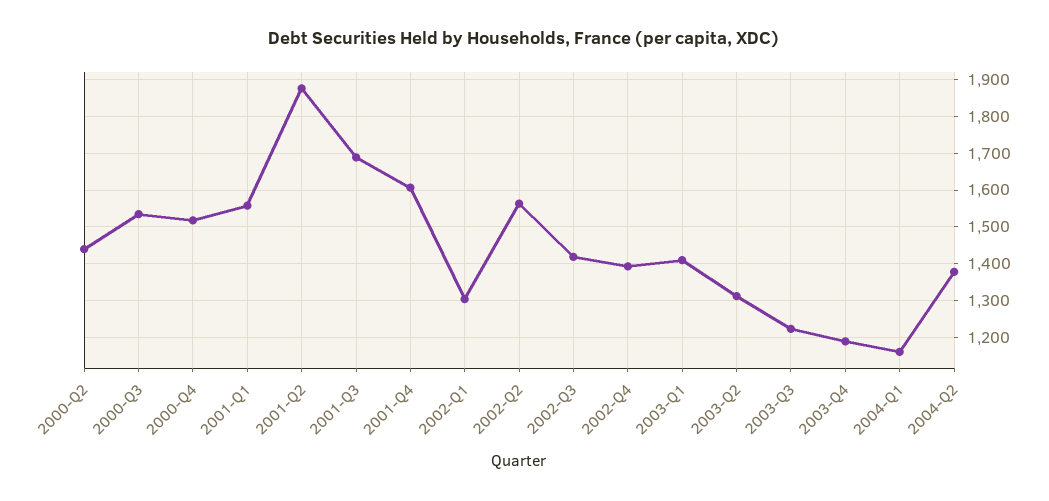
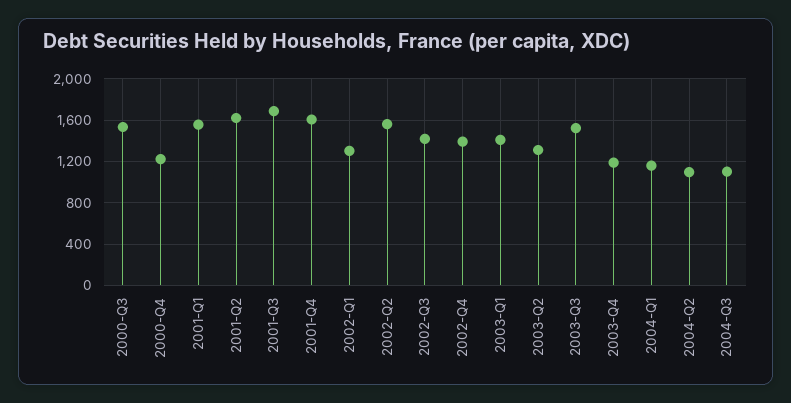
2000-Q2: 1440 -> none
2000-Q4: 1520 -> 1200
2001-Q2: 1880 -> 1600
2003-Q3: 1220 -> 1500
2004-Q2: 1380 -> 1100
2004-Q3: none -> 1100

